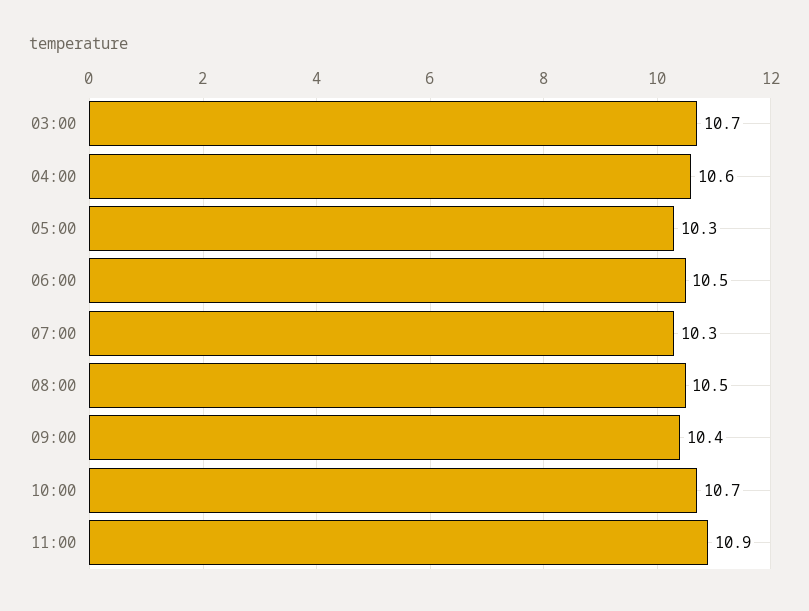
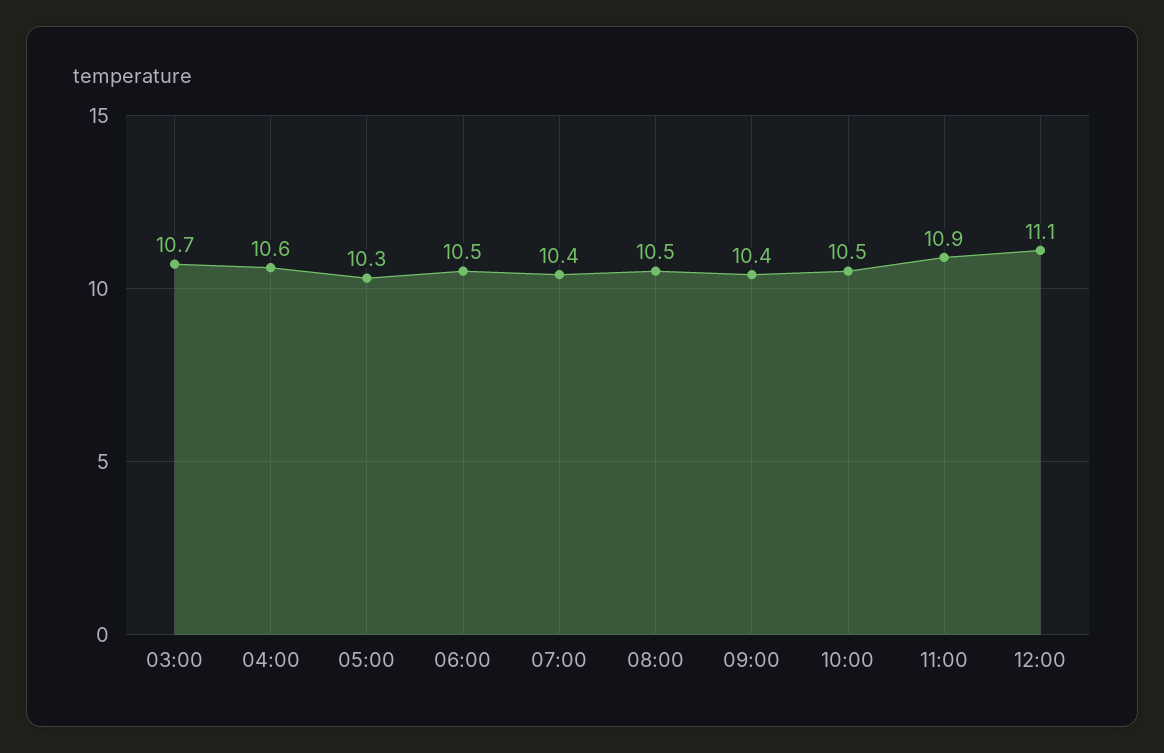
07:00: 10.3 -> 10.4
10:00: 10.7 -> 10.5
12:00: none -> 11.1

